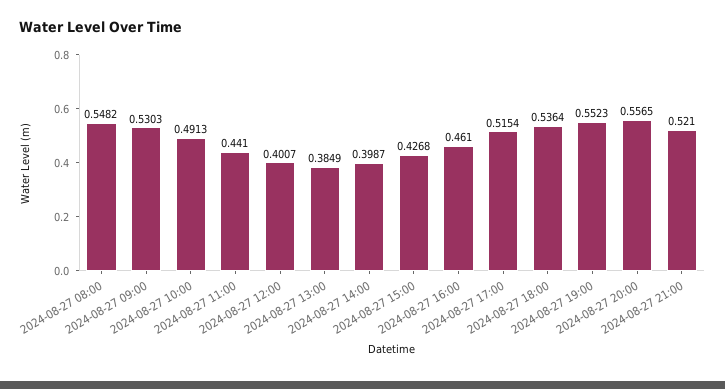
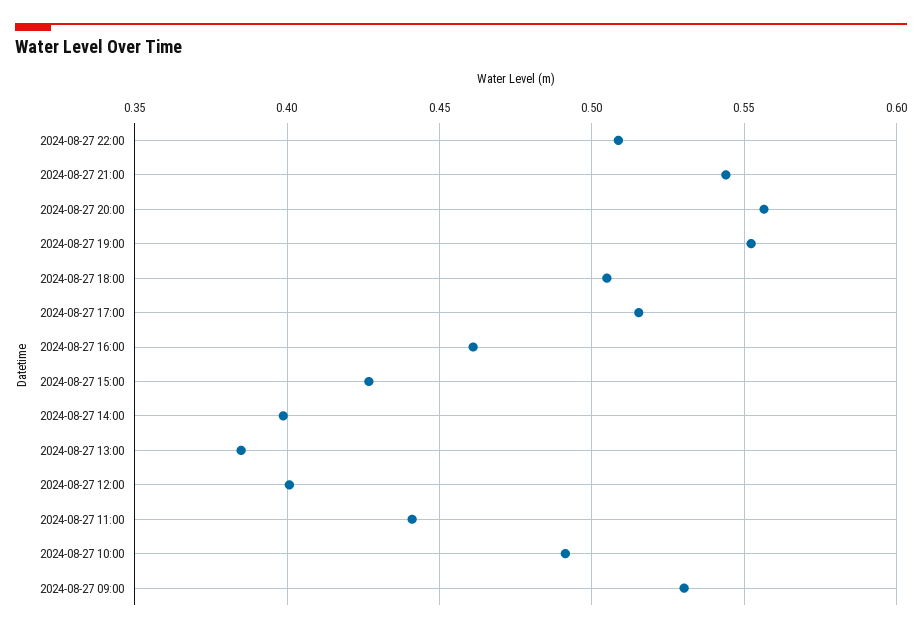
2024-08-27 08:00: 0.5482 -> none
2024-08-27 18:00: 0.5364 -> 0.505
2024-08-27 21:00: 0.521 -> 0.545
2024-08-27 22:00: none -> 0.51

